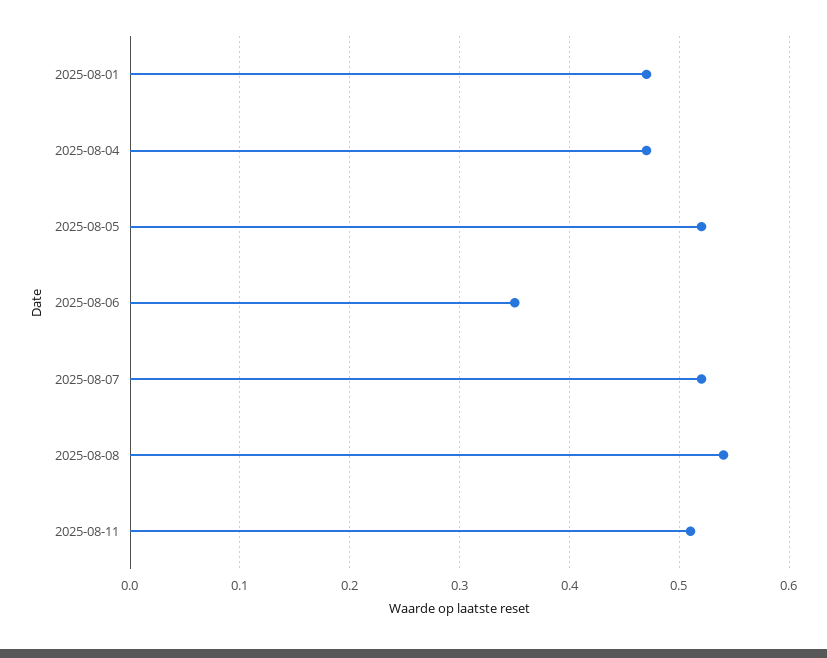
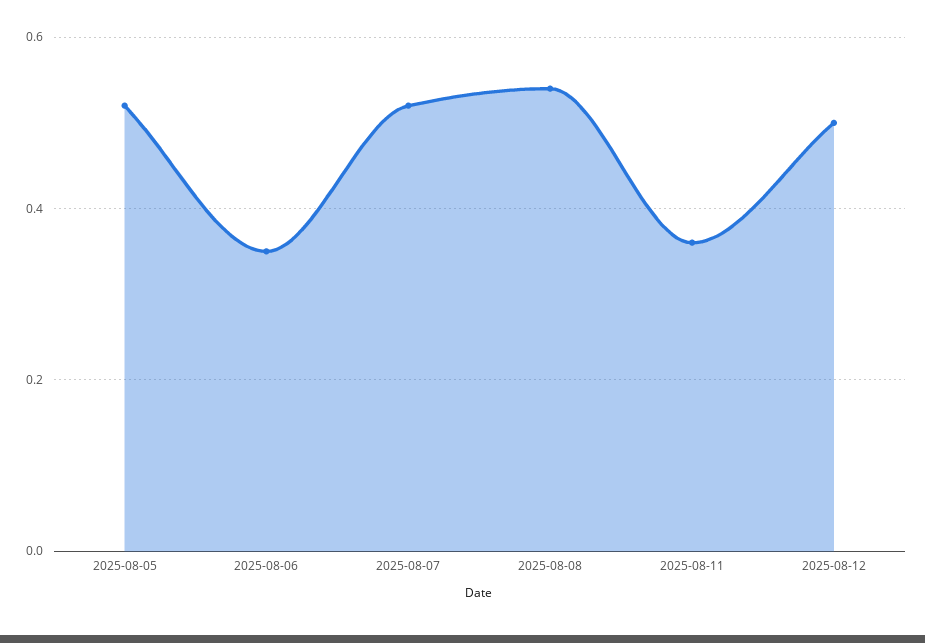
2025-08-01: 0.47 -> none
2025-08-04: 0.47 -> none
2025-08-11: 0.51 -> 0.35
2025-08-12: none -> 0.5

